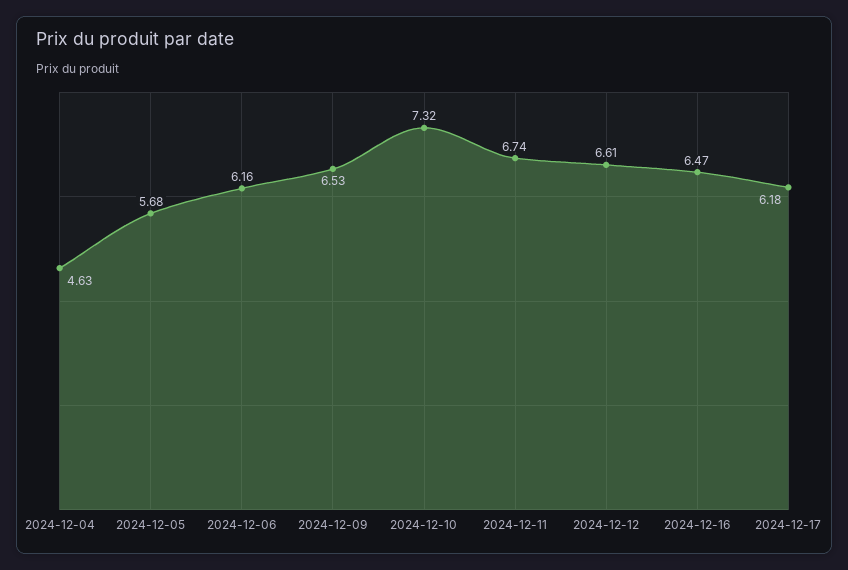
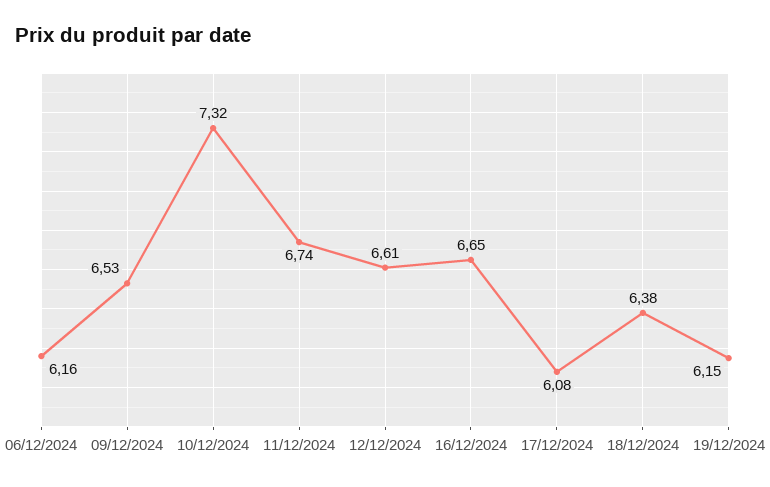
2024-12-04: 4.63 -> none
2024-12-05: 5.68 -> none
2024-12-16: 6.47 -> 6.65
2024-12-17: 6.18 -> 6.08
18/12/2024: none -> 6.38
19/12/2024: none -> 6.15

